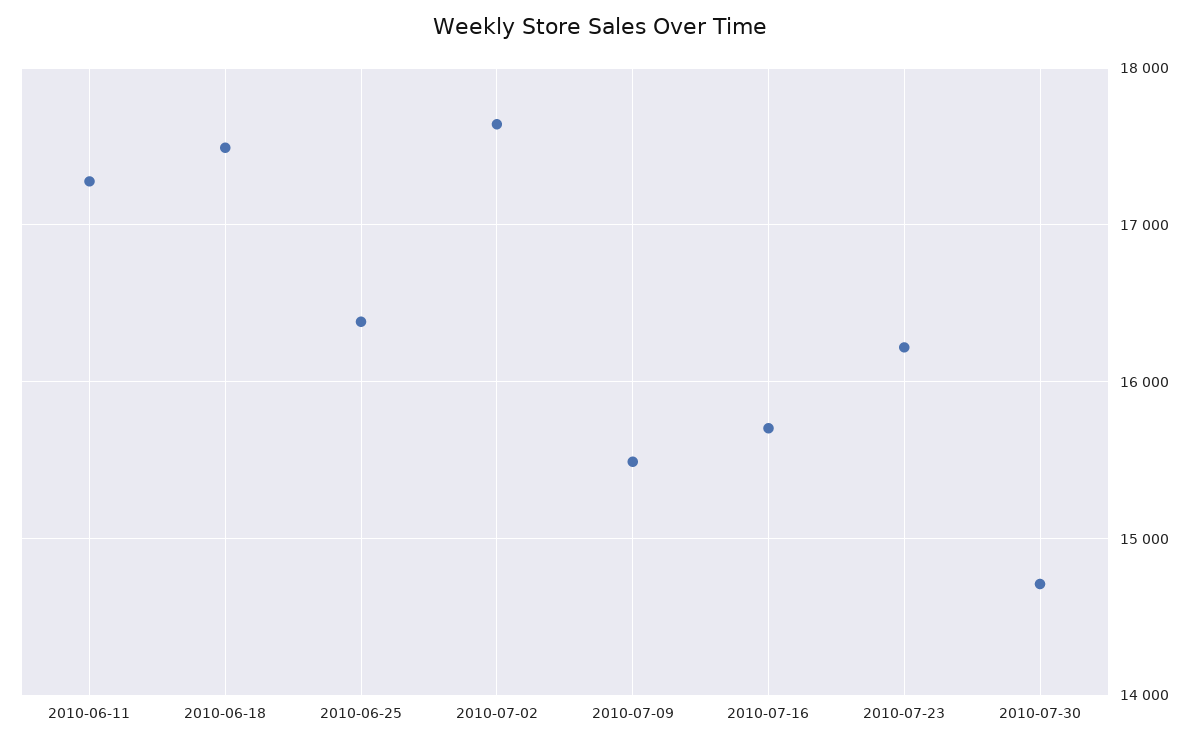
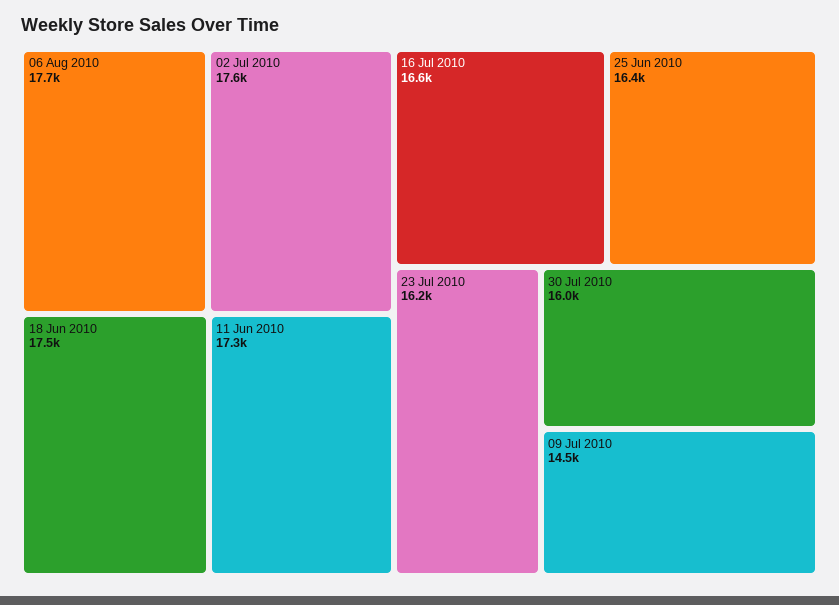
2010-07-09: 15500 -> 14500
2010-07-16: 15700 -> 16600
2010-07-30: 14700 -> 16000
06 Aug 2010: none -> 17700

